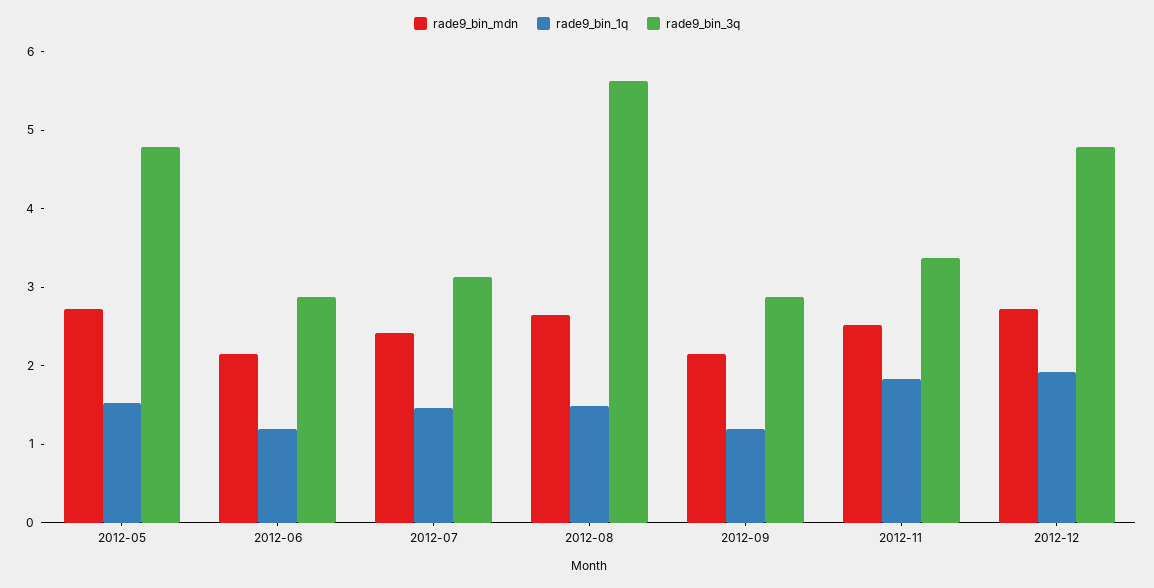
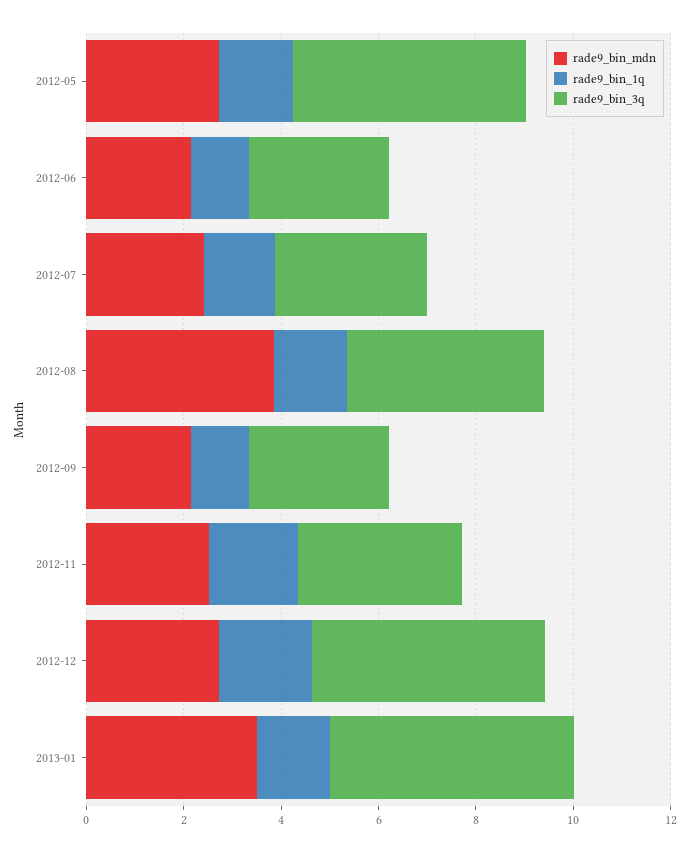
rade9_bin_mdn, 2012-08: 2.6 -> 4
rade9_bin_3q, 2012-08: 5.6 -> 4
rade9_bin_mdn, 2013-01: none -> 3.5
rade9_bin_1q, 2013-01: none -> 1.5
rade9_bin_3q, 2013-01: none -> 5

